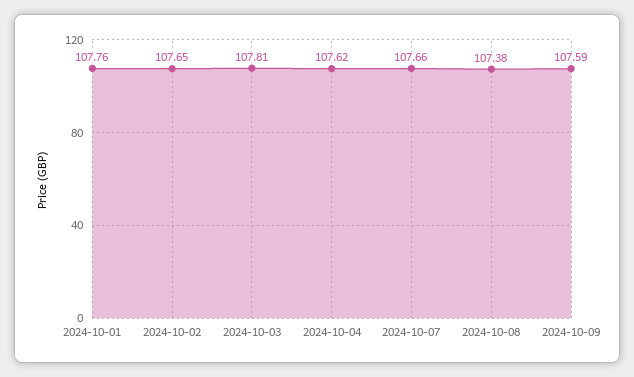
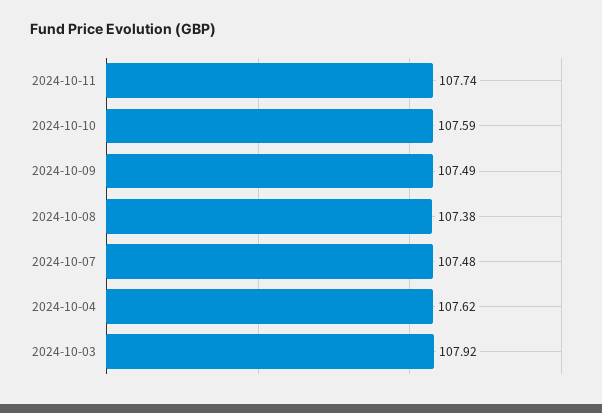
2024-10-01: 107.76 -> none
2024-10-02: 107.65 -> none
2024-10-03: 107.81 -> 107.92
2024-10-07: 107.66 -> 107.48
2024-10-09: 107.59 -> 107.49
2024-10-11: none -> 107.74
2024-10-10: none -> 107.59

